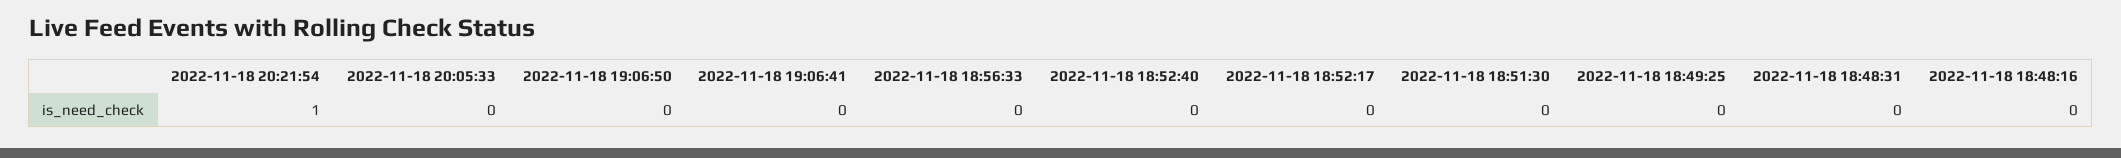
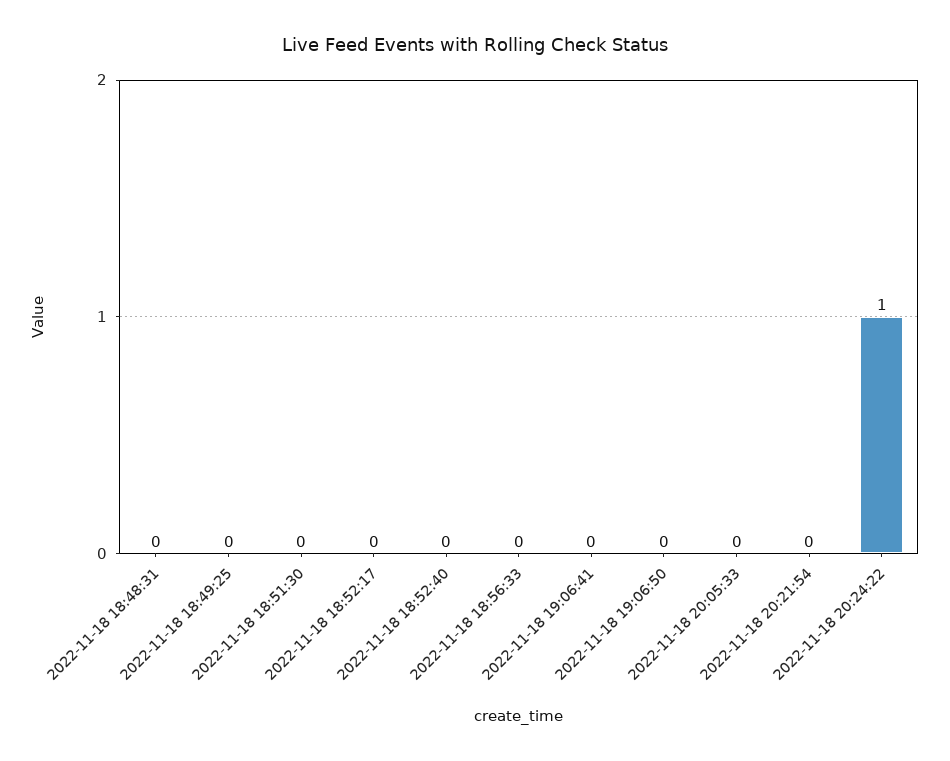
2022-11-18 20:21:54: 1 -> 0
2022-11-18 18:48:16: 0 -> none
2022-11-18 20:24:22: none -> 1

